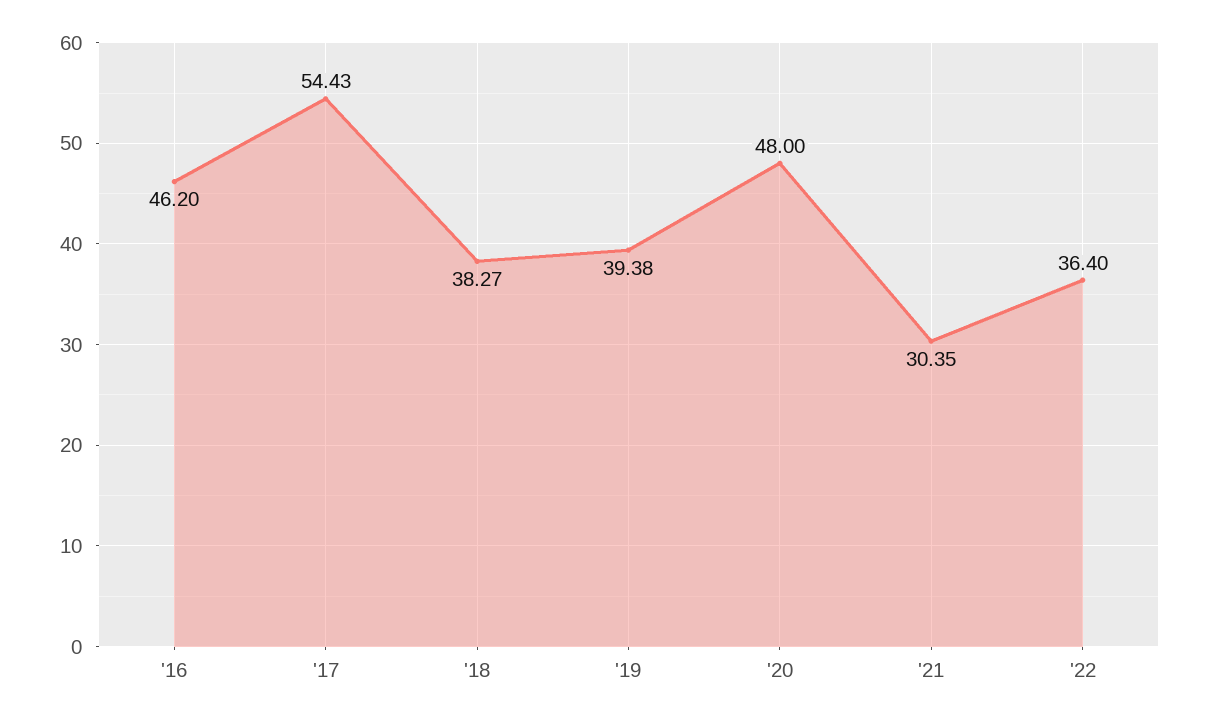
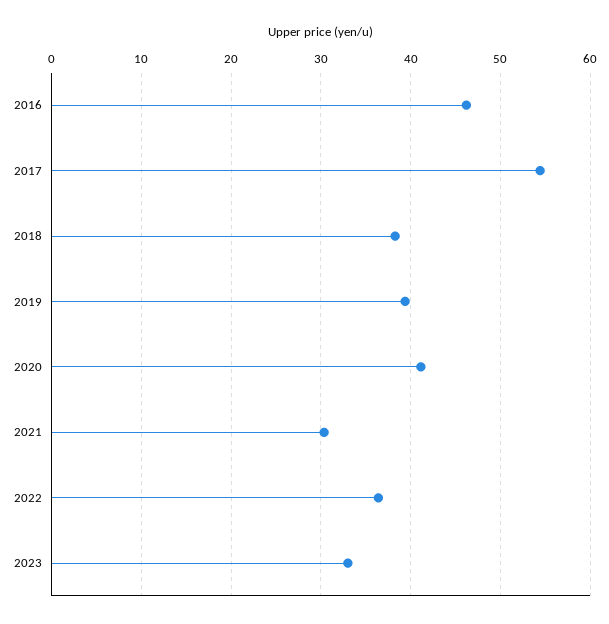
'20: 48 -> 41
2023: none -> 33

